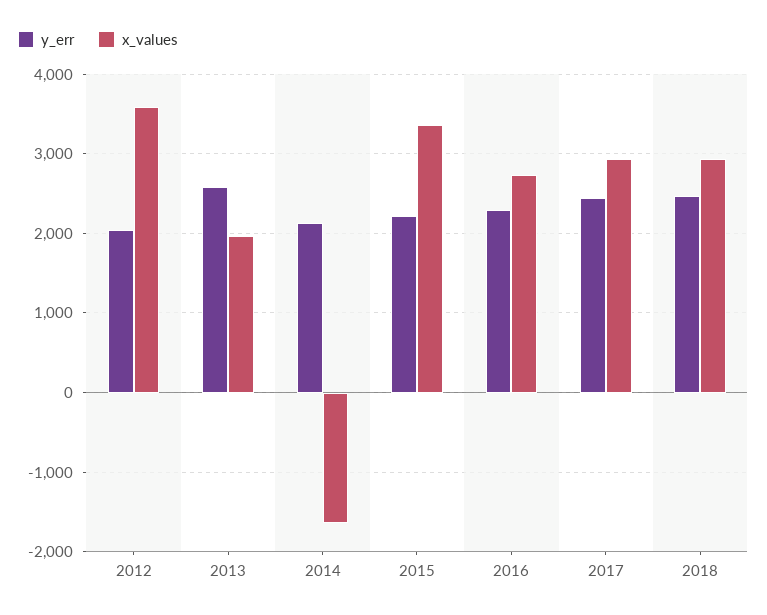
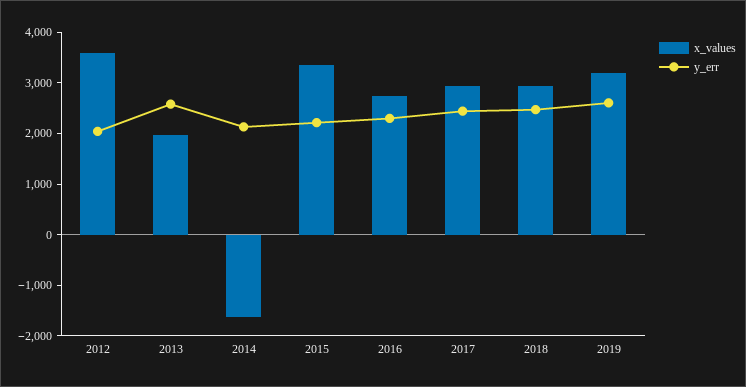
x_values, 2019: none -> 3200
y_err, 2019: none -> 2600

